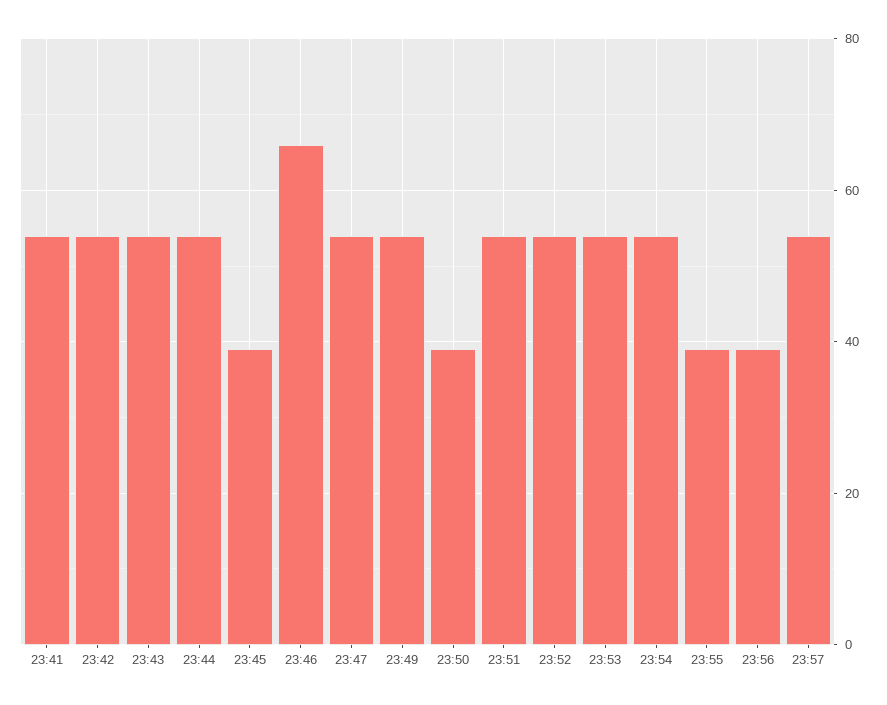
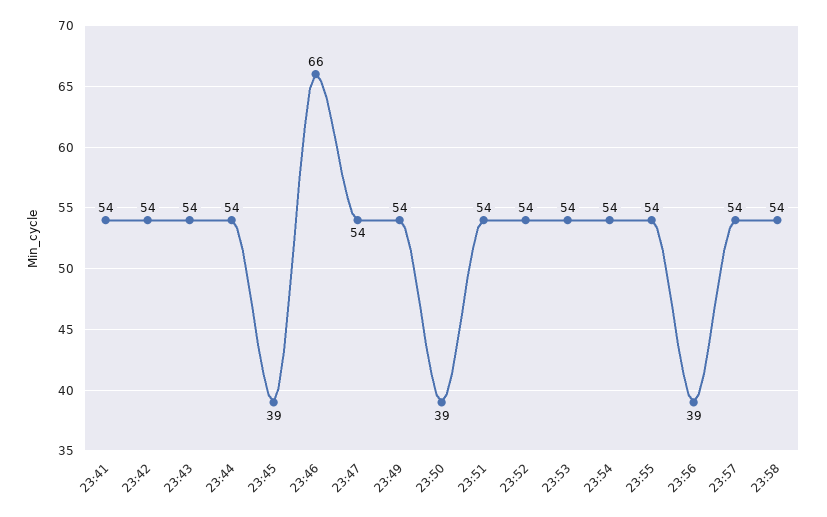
23:55: 40 -> 54
23:58: none -> 54

